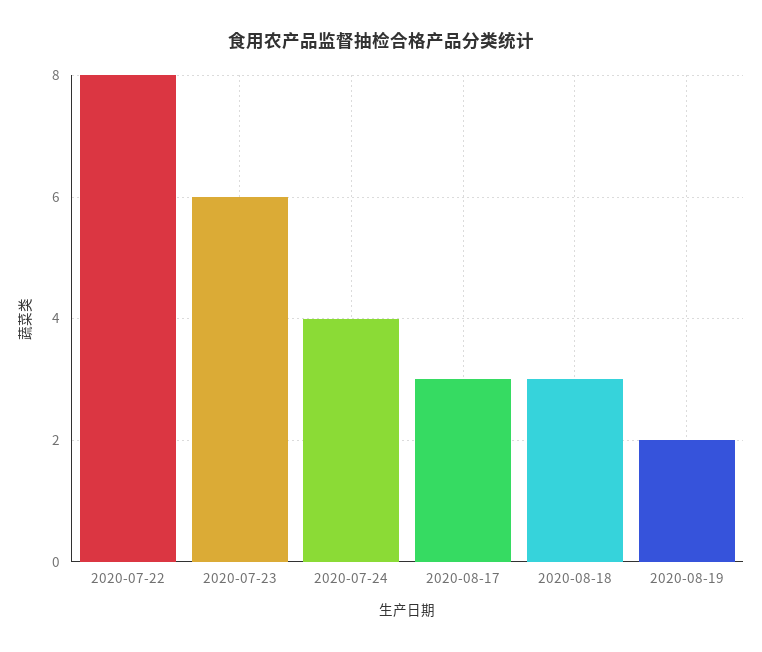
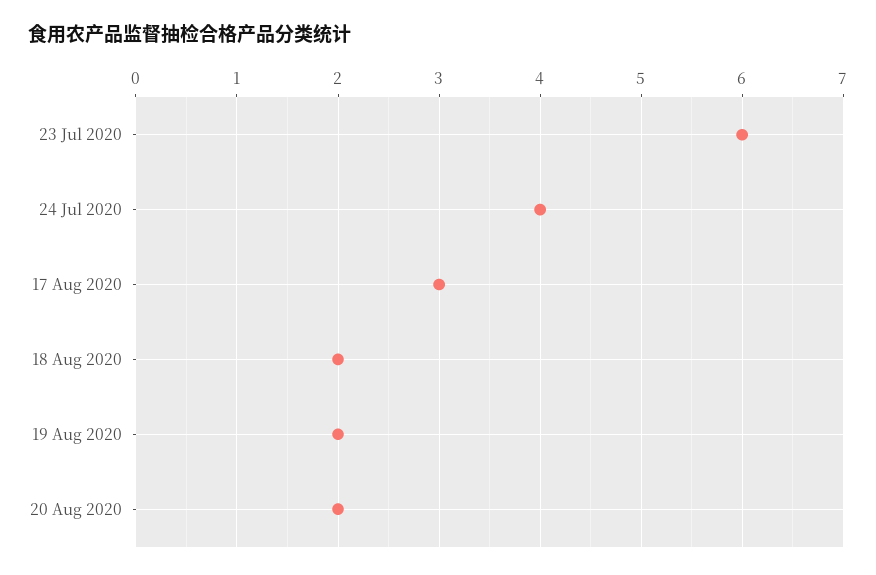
2020-07-22: 8 -> none
2020-08-18: 3 -> 2
20 Aug 2020: none -> 2

